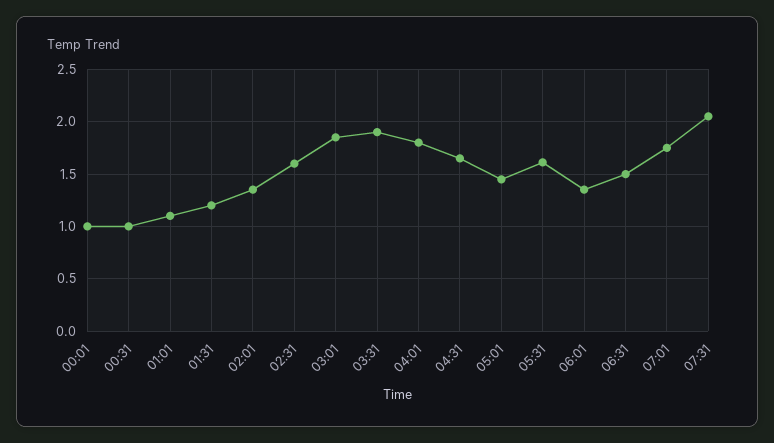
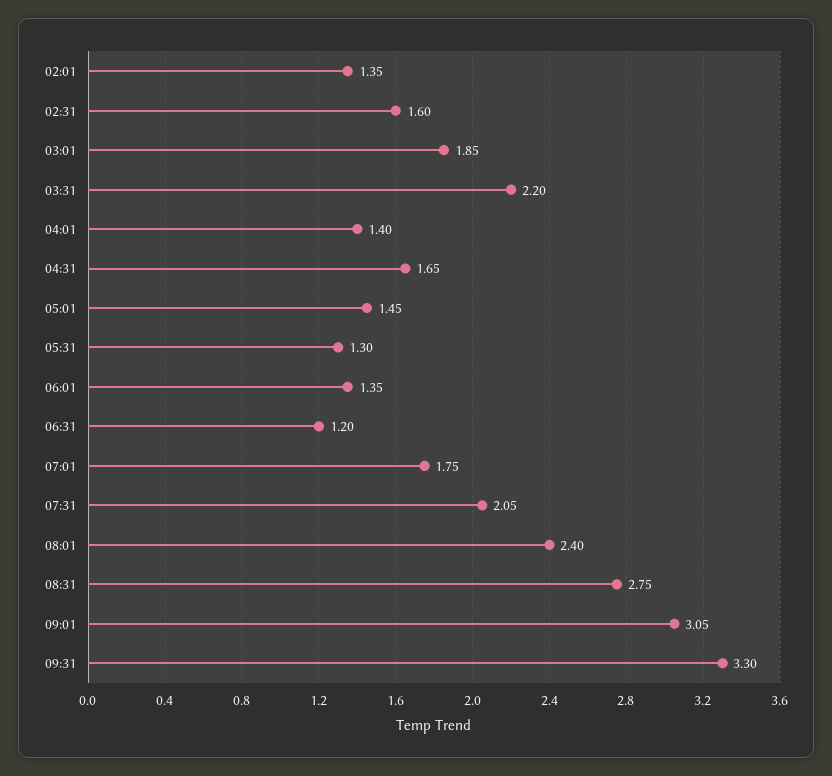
00:01: 1 -> none
00:31: 1 -> none
01:01: 1.1 -> none
01:31: 1.2 -> none
03:31: 1.9 -> 2.2
04:01: 1.8 -> 1.4
05:31: 1.6 -> 1.3
06:31: 1.5 -> 1.2
08:01: none -> 2.4
08:31: none -> 2.75
09:01: none -> 3.05
09:31: none -> 3.3

